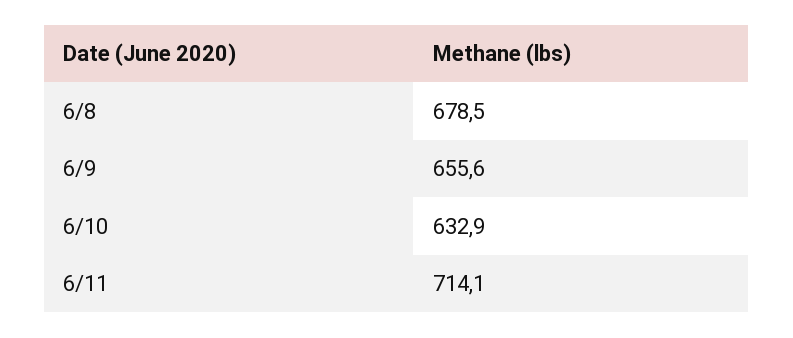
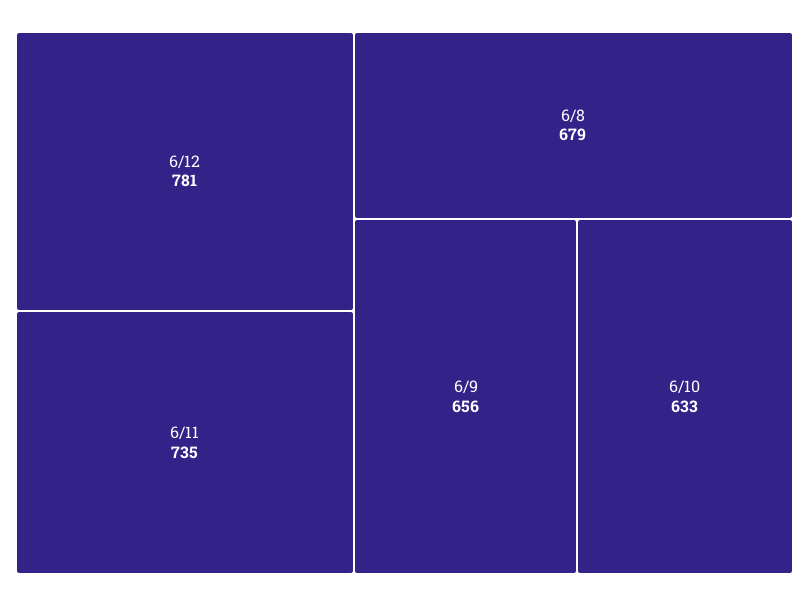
6/11: 714.1 -> 735
6/12: none -> 781

